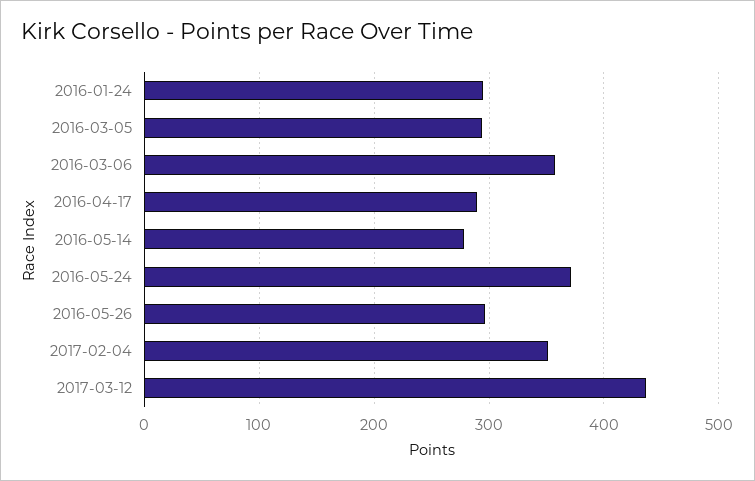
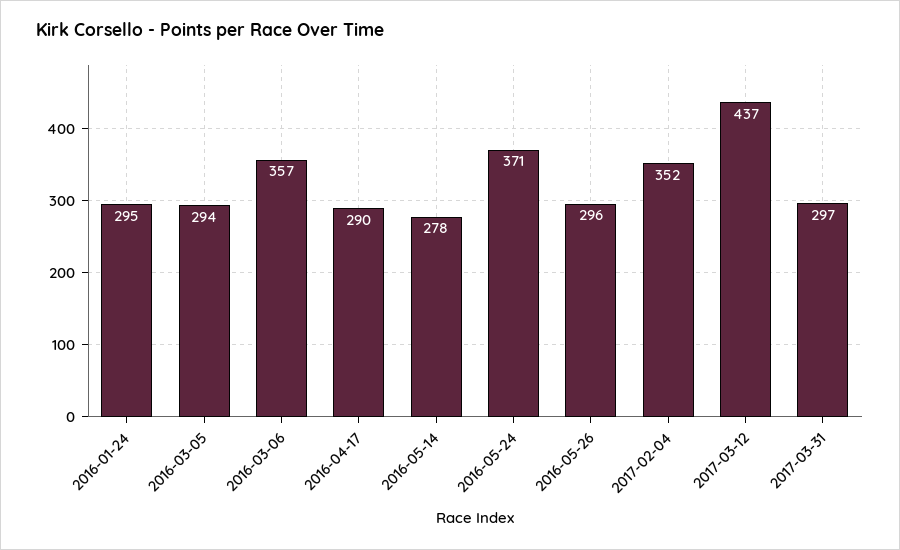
2017-03-31: none -> 297

